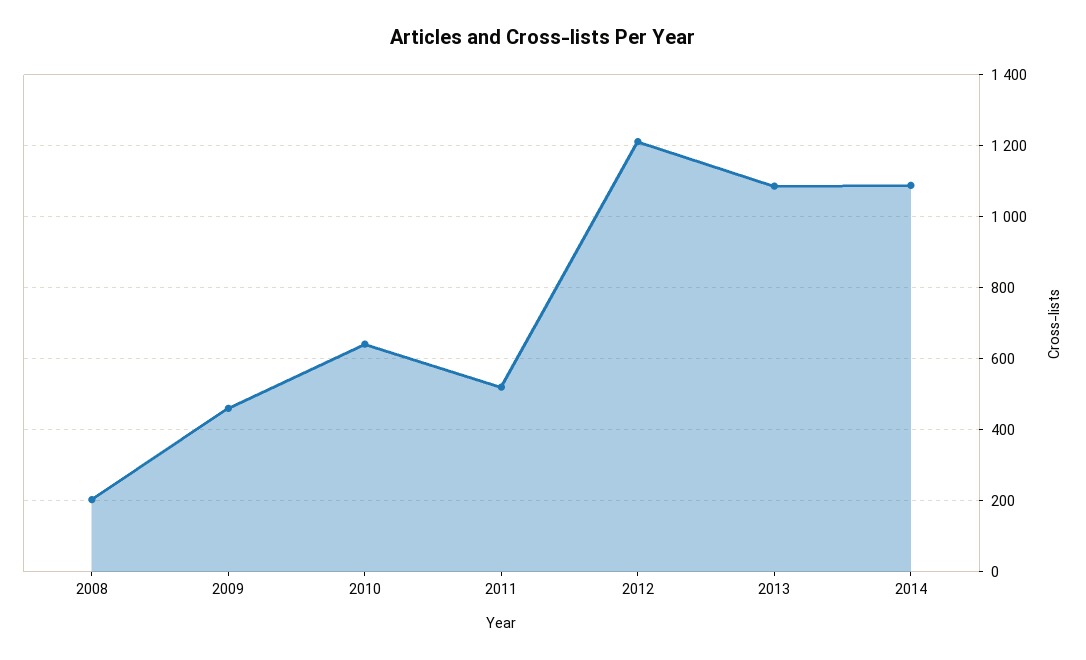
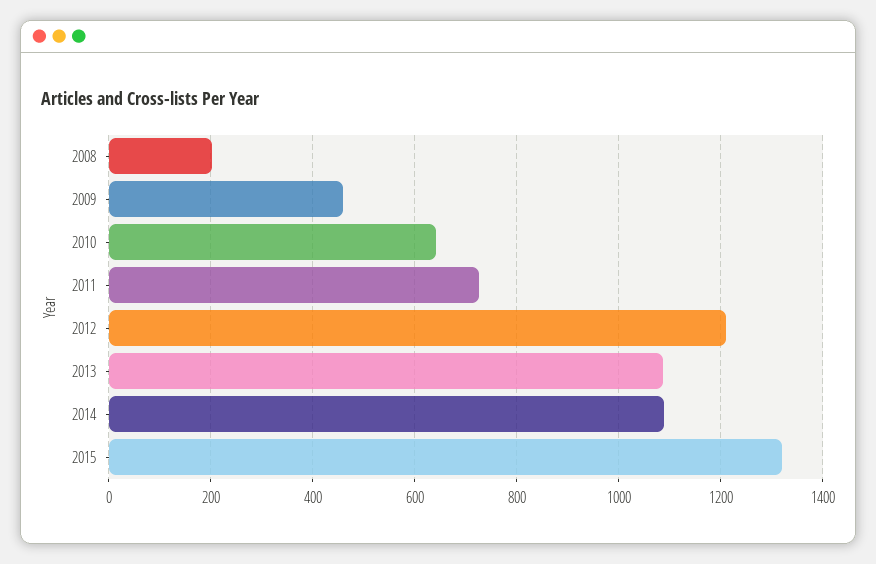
2011: 520 -> 720
2015: none -> 1320

